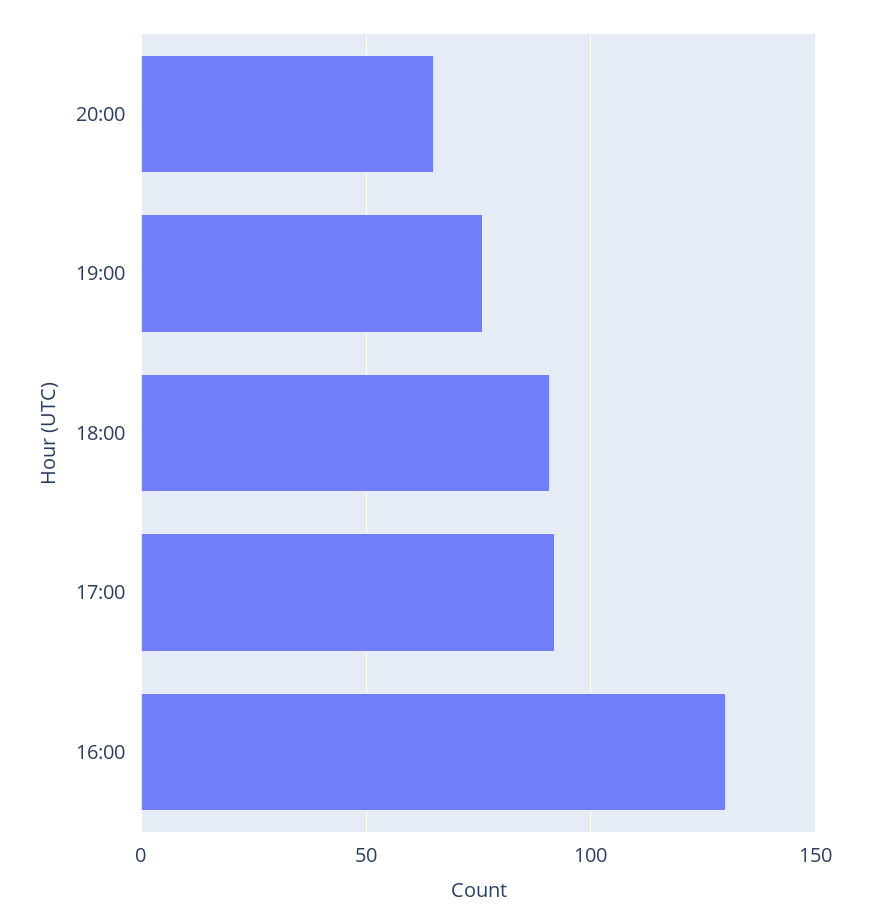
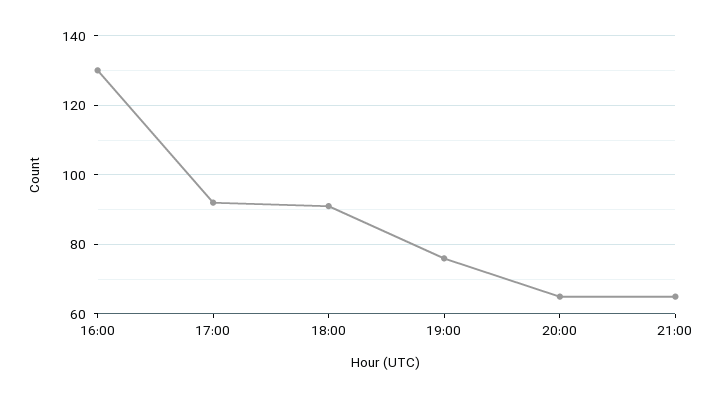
21:00: none -> 65

